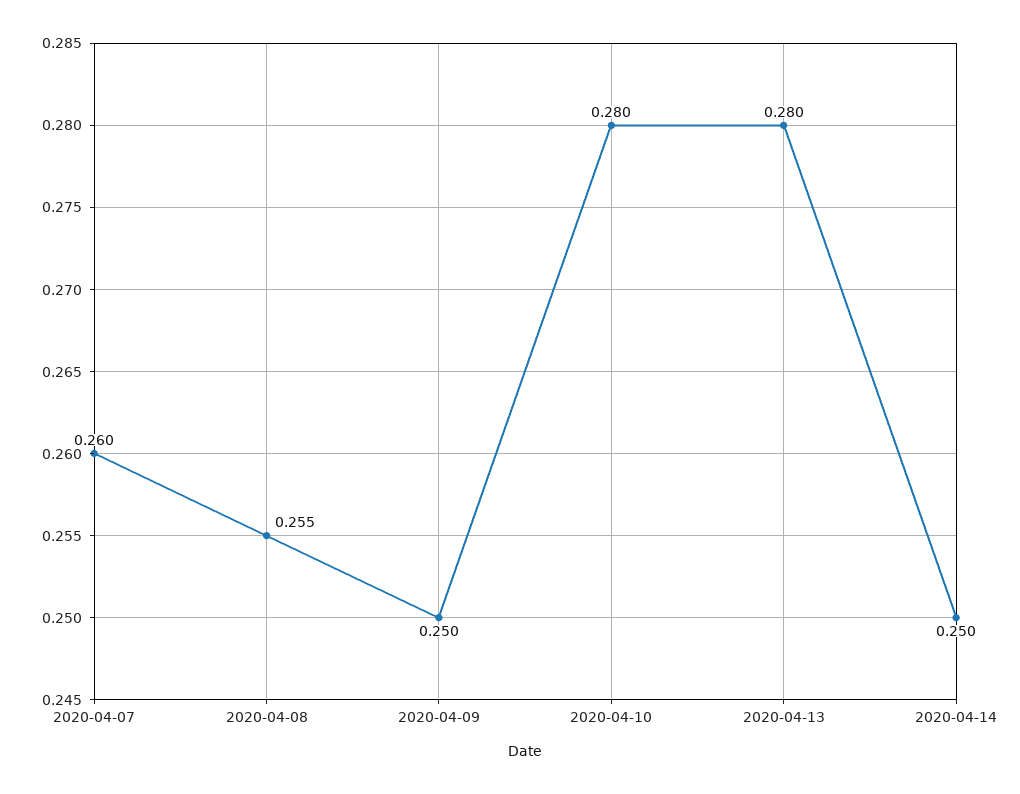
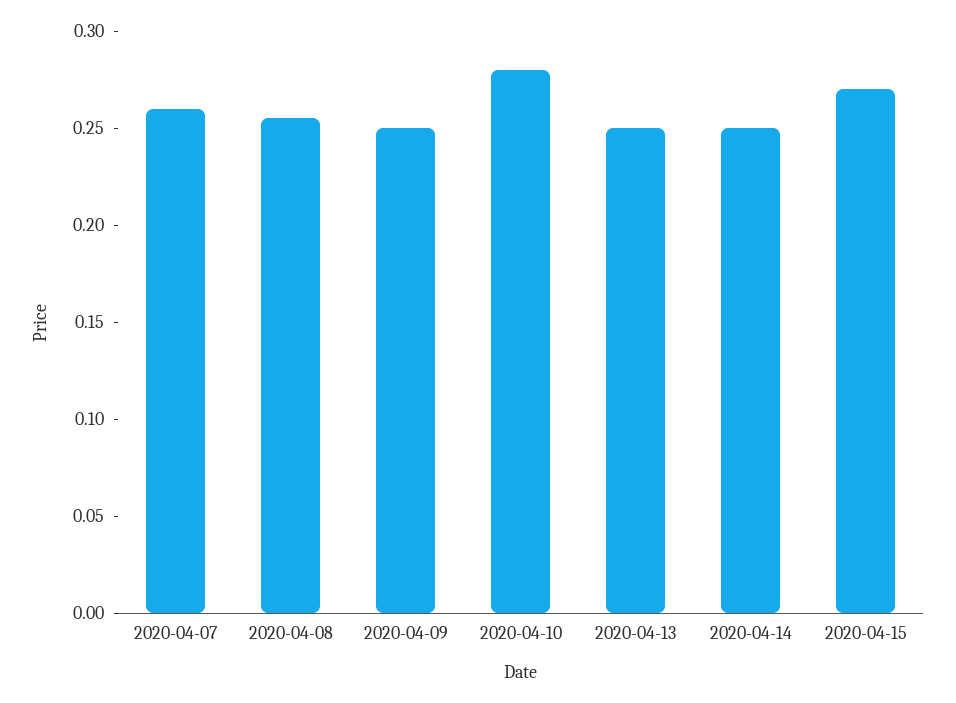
2020-04-13: 0.28 -> 0.25
2020-04-15: none -> 0.27

